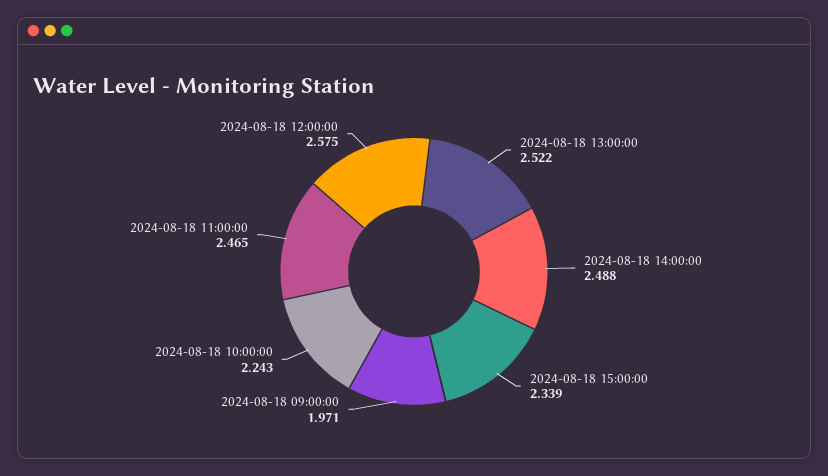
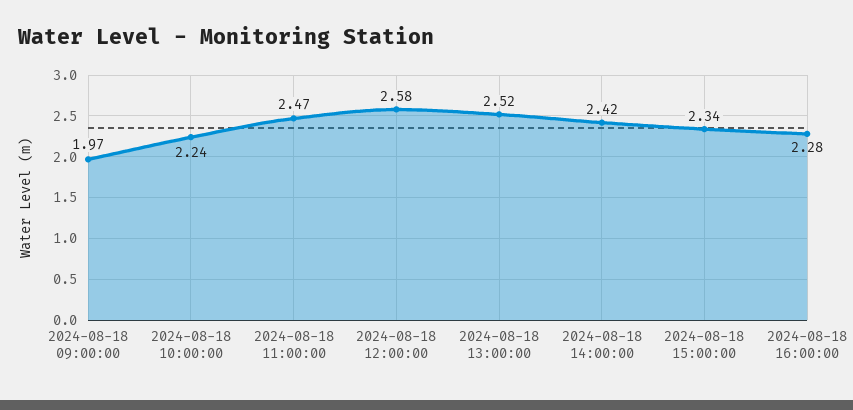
2024-08-18 14:00:00: 2.488 -> 2.42
2024-08-18 16:00:00: none -> 2.28

